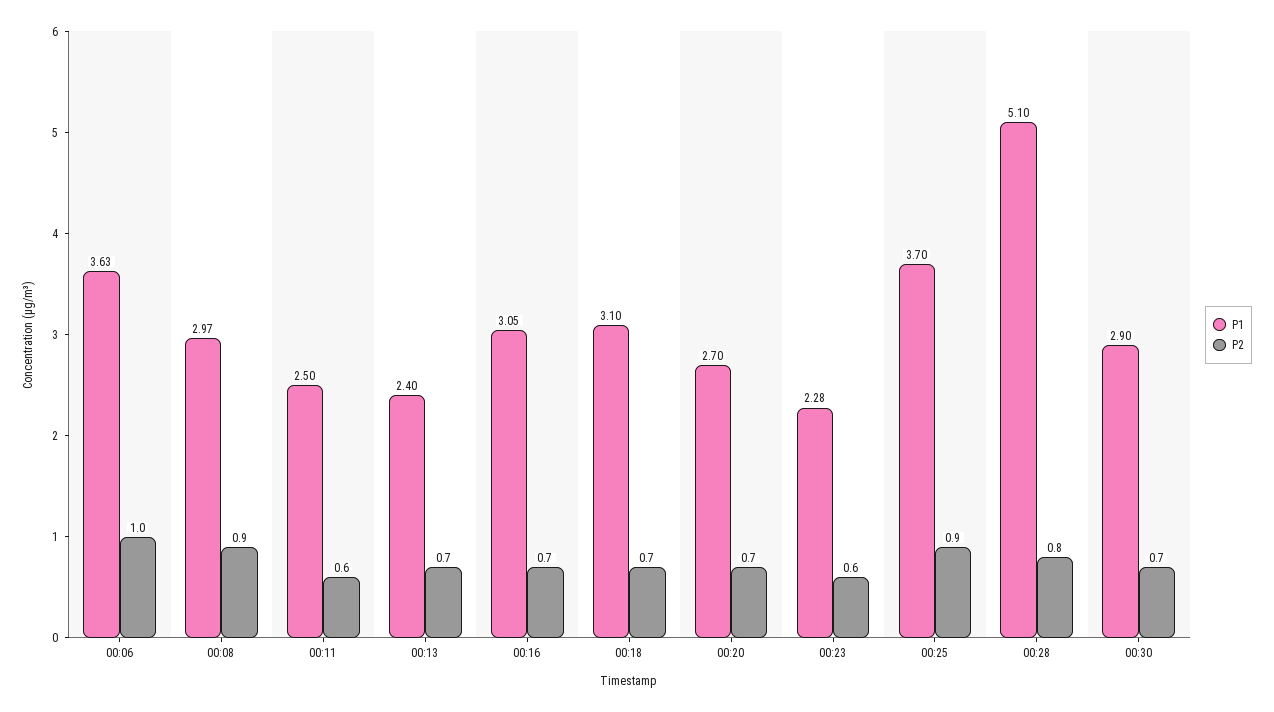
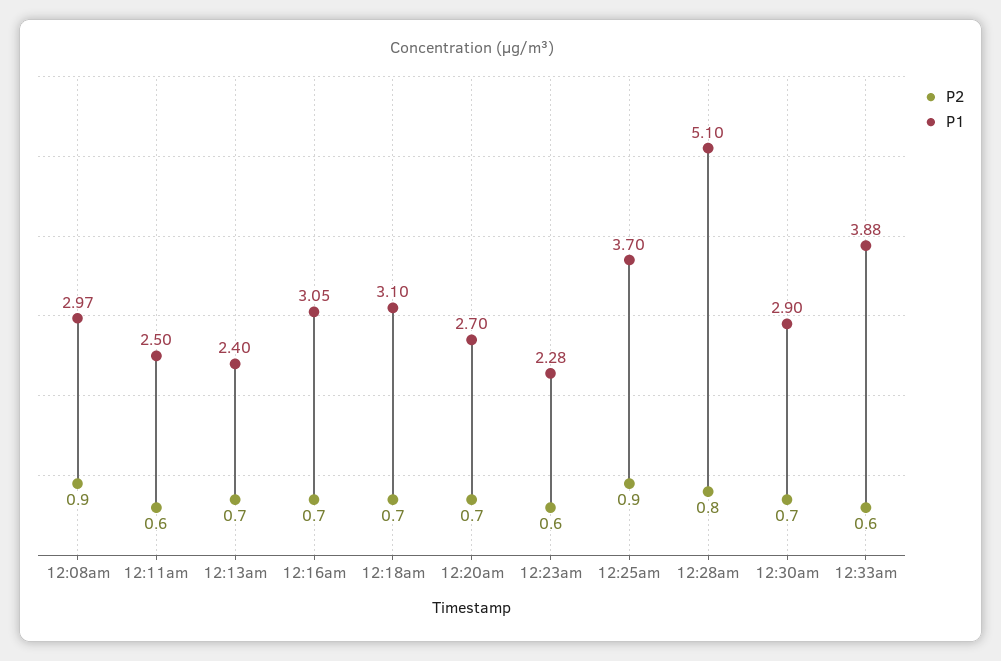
P1, 00:06: 3.63 -> none
P2, 00:06: 1 -> none
P2, 12:33am: none -> 0.6
P1, 12:33am: none -> 3.88

